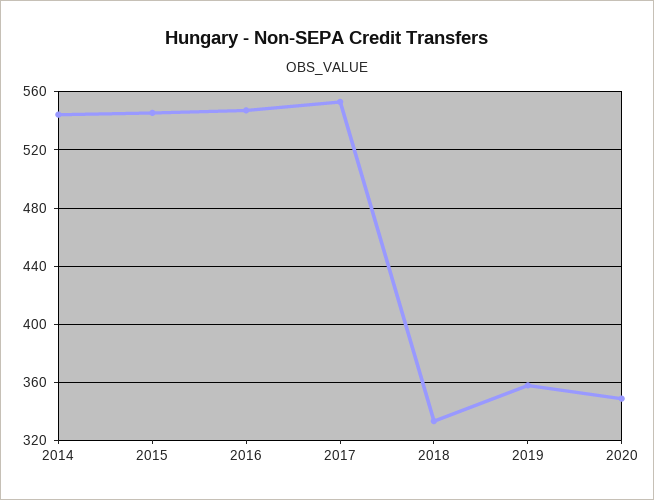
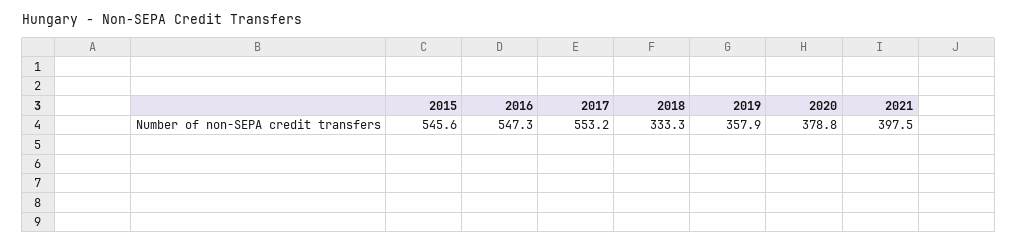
2014: 545 -> none
2020: 350 -> 378.8
2021: none -> 397.5

